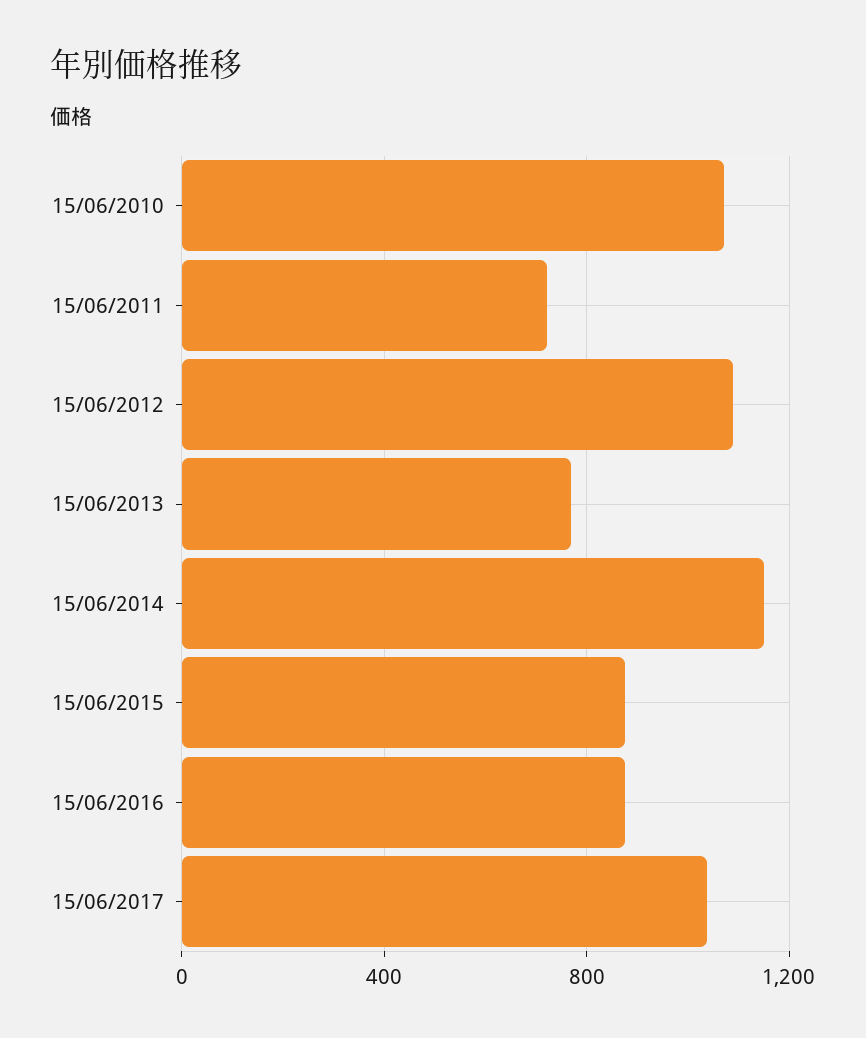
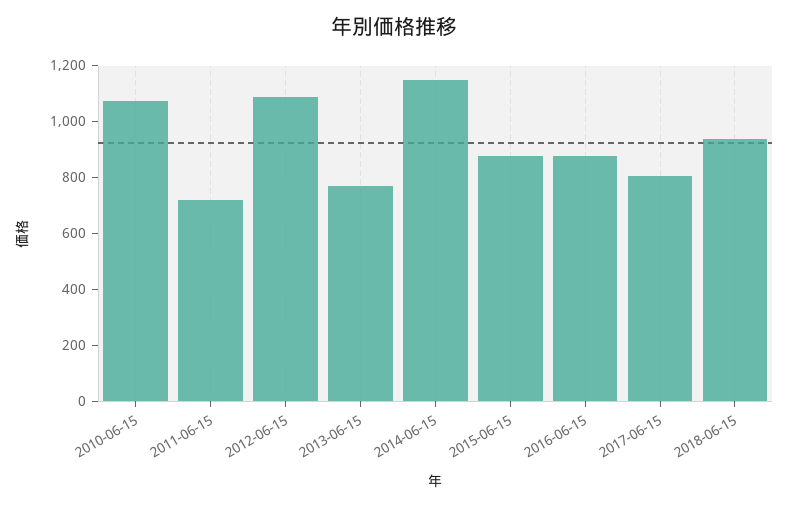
15/06/2017: 1050 -> 800
2018-06-15: none -> 950

